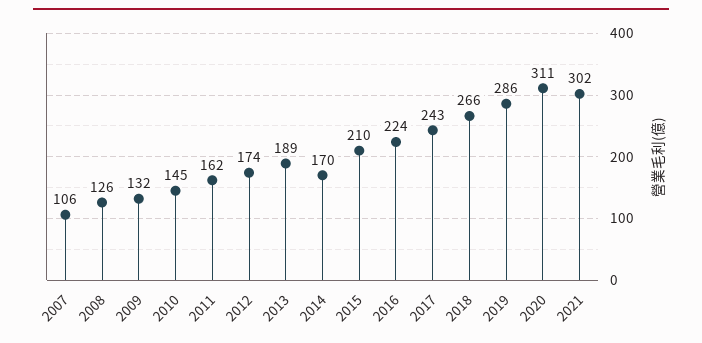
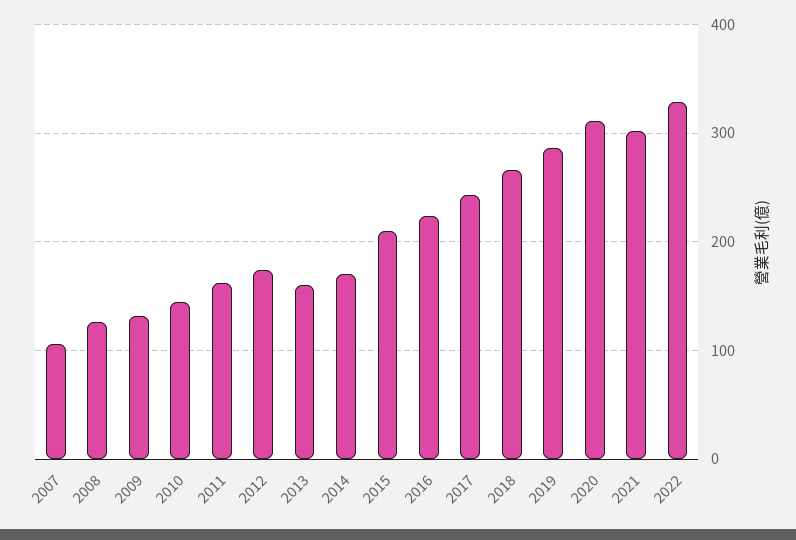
2013: 189 -> 160
2022: none -> 330

